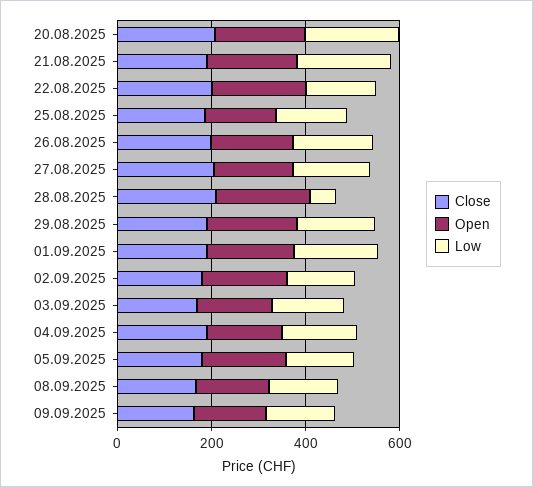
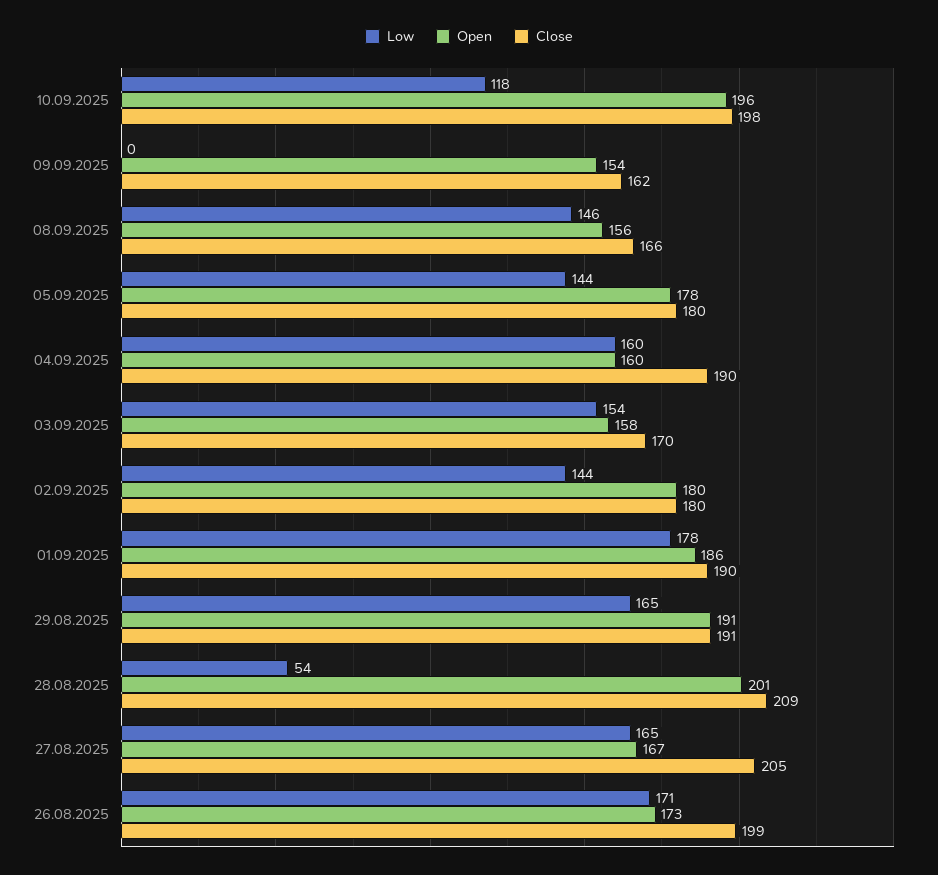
Close, 20.08.2025: 200 -> none
Open, 20.08.2025: 200 -> none
Low, 20.08.2025: 200 -> none
Close, 21.08.2025: 200 -> none
Open, 21.08.2025: 200 -> none
Low, 21.08.2025: 200 -> none
Close, 22.08.2025: 200 -> none
Open, 22.08.2025: 200 -> none
Low, 22.08.2025: 150 -> none
Close, 25.08.2025: 200 -> none
Open, 25.08.2025: 150 -> none
Low, 25.08.2025: 150 -> none
Low, 09.09.2025: 150 -> 0
Low, 10.09.2025: none -> 118
Open, 10.09.2025: none -> 196
Close, 10.09.2025: none -> 198

